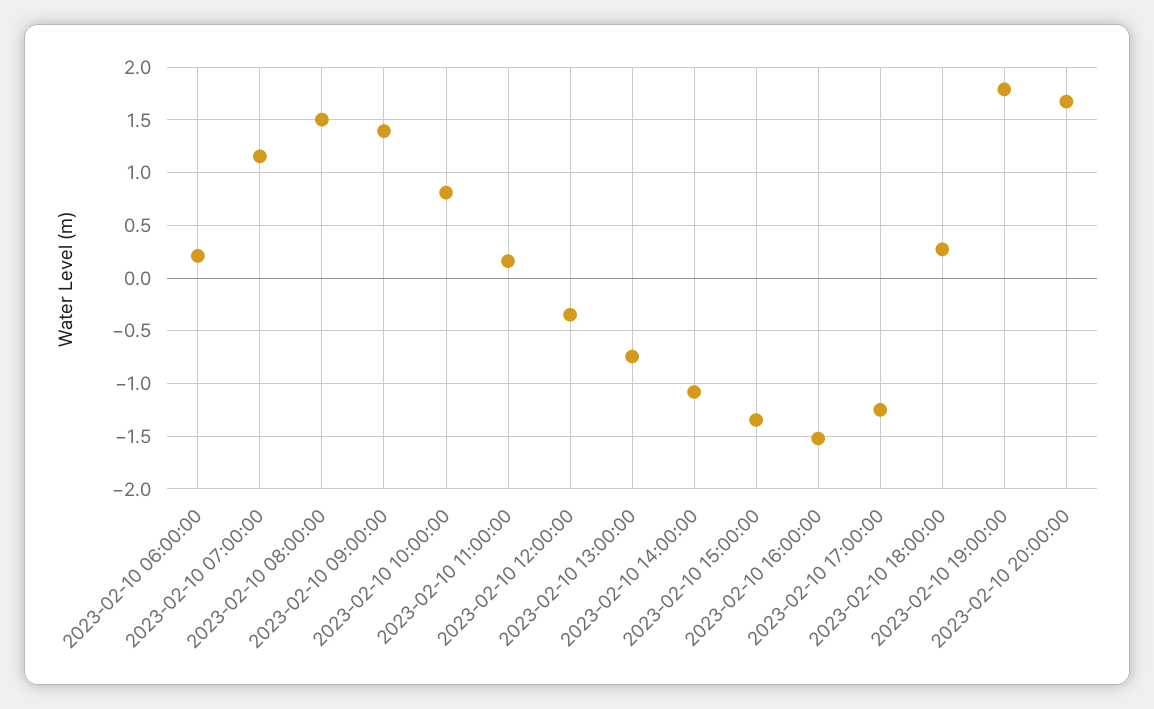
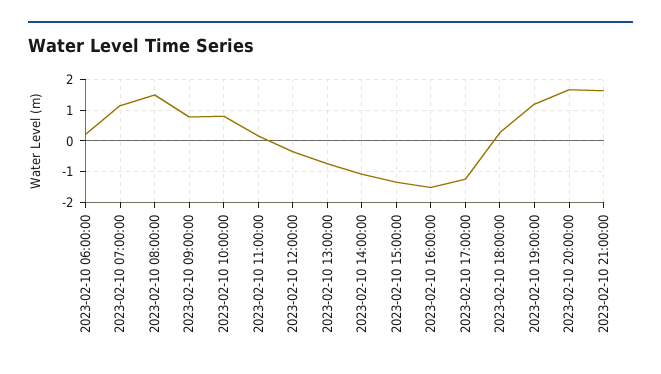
2023-02-10 09:00:00: 1.4 -> 0.8
2023-02-10 19:00:00: 1.8 -> 1.2
2023-02-10 21:00:00: none -> 1.6

